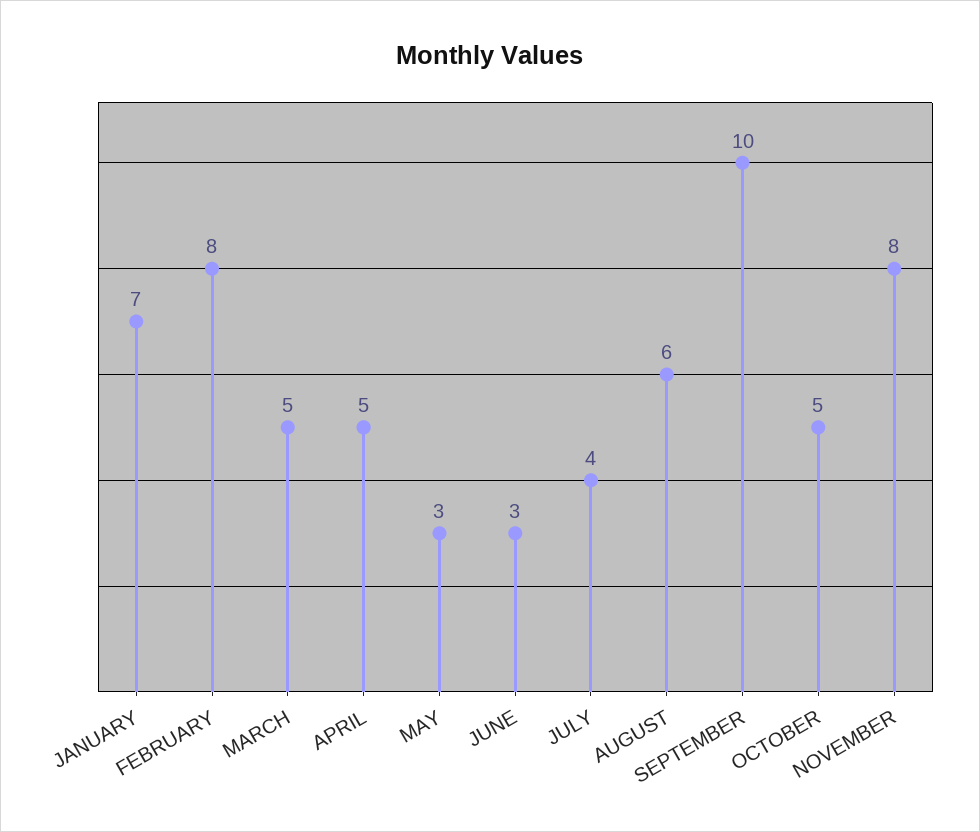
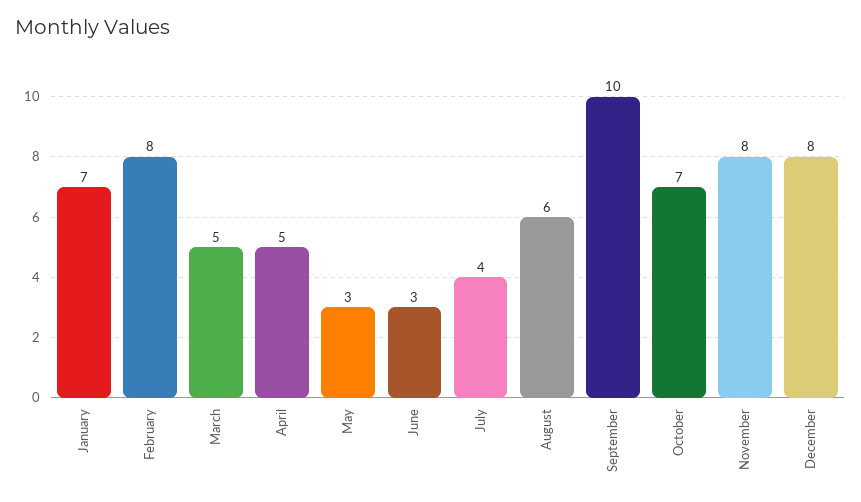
OCTOBER: 5 -> 7
December: none -> 8

